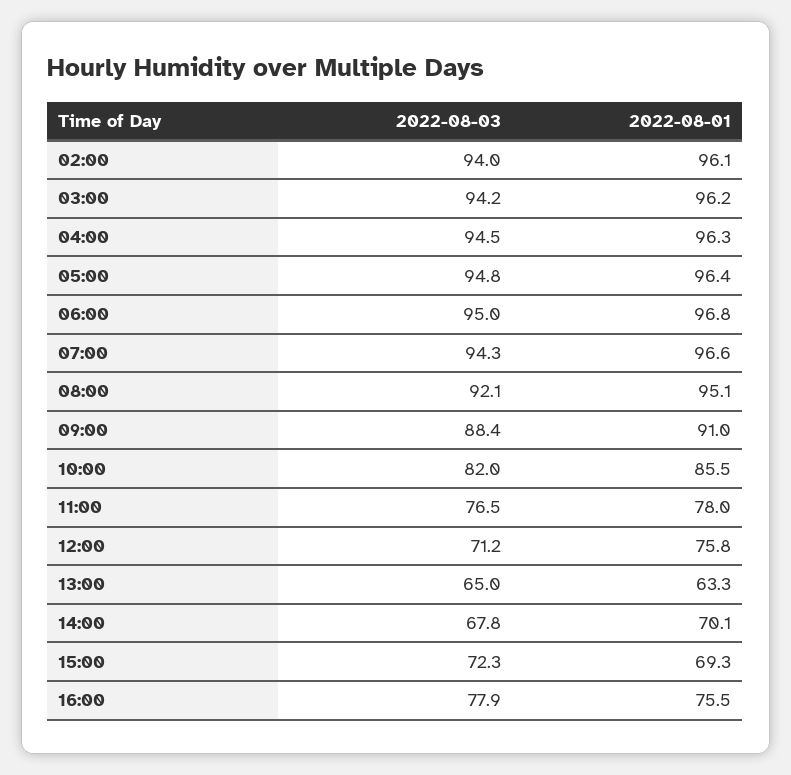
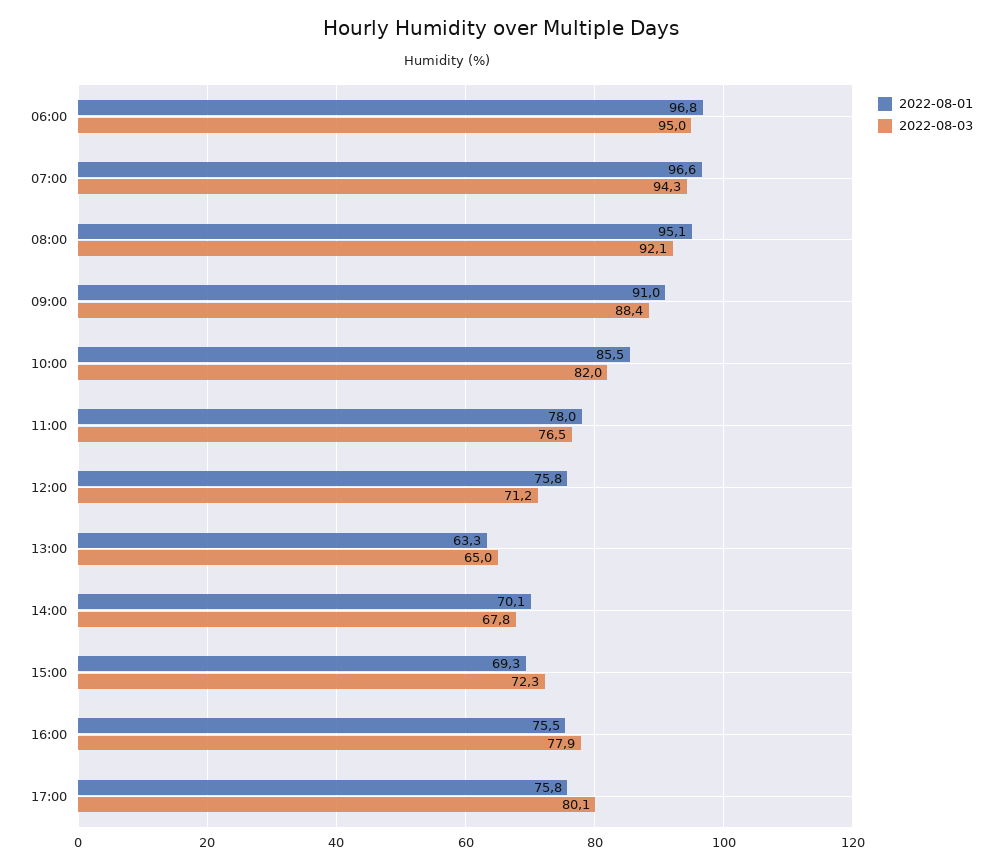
2022-08-03, 02:00: 94 -> none
2022-08-01, 02:00: 96.1 -> none
2022-08-03, 03:00: 94.2 -> none
2022-08-01, 03:00: 96.2 -> none
2022-08-03, 04:00: 94.5 -> none
2022-08-01, 04:00: 96.3 -> none
2022-08-03, 05:00: 94.8 -> none
2022-08-01, 05:00: 96.4 -> none
2022-08-01, 17:00: none -> 75.8
2022-08-03, 17:00: none -> 80.1

